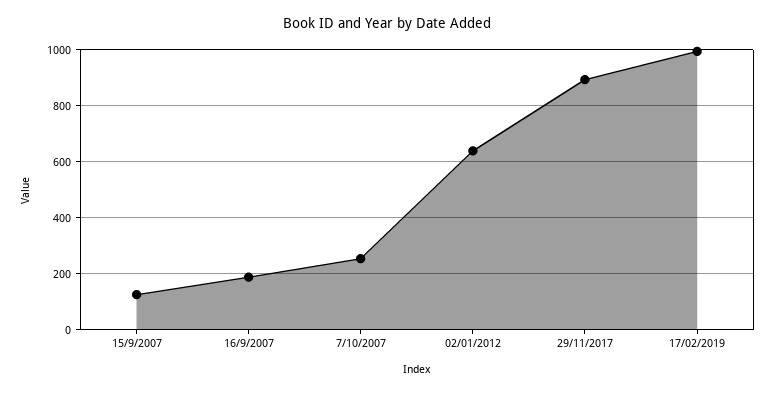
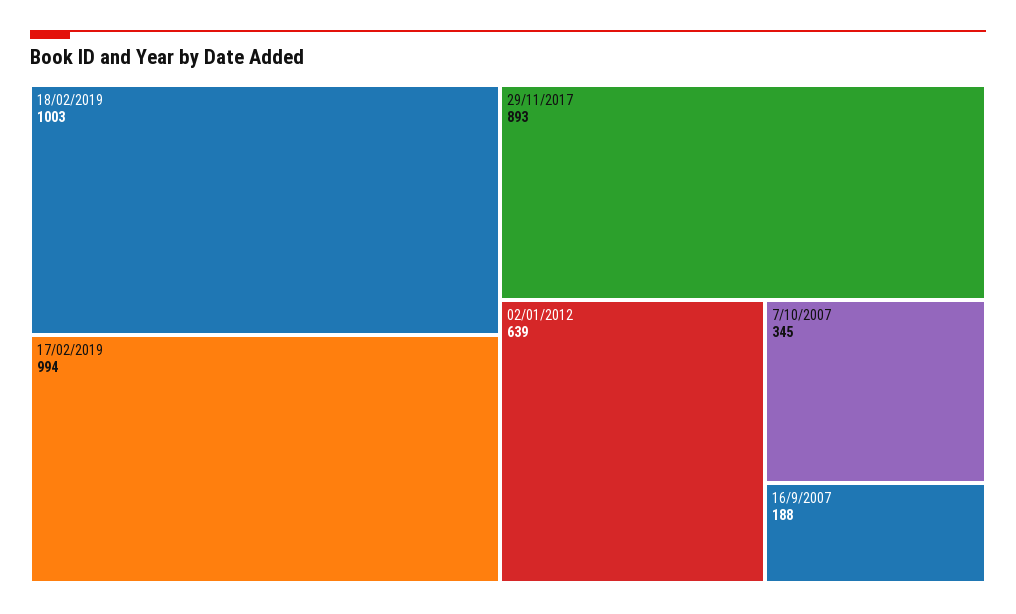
15/9/2007: 125 -> none
7/10/2007: 250 -> 345
18/02/2019: none -> 1003

